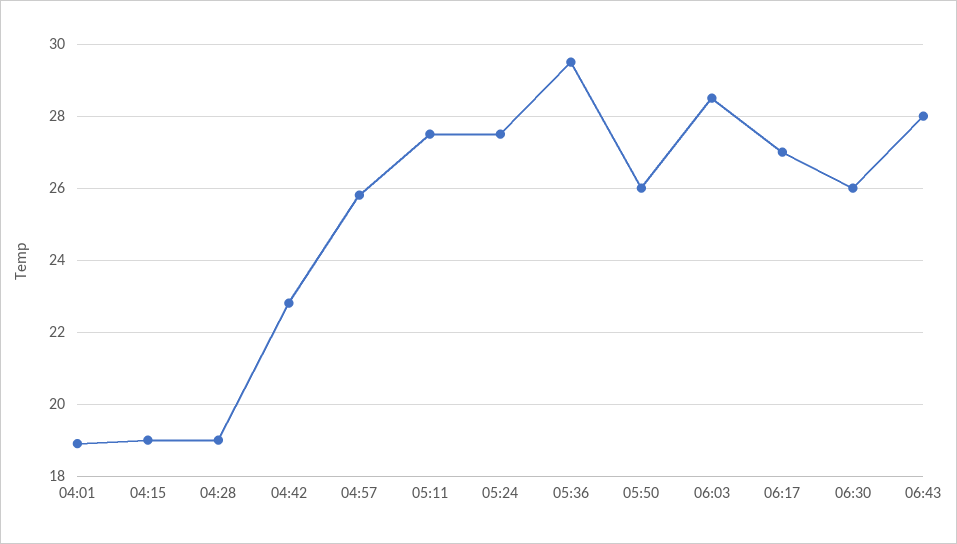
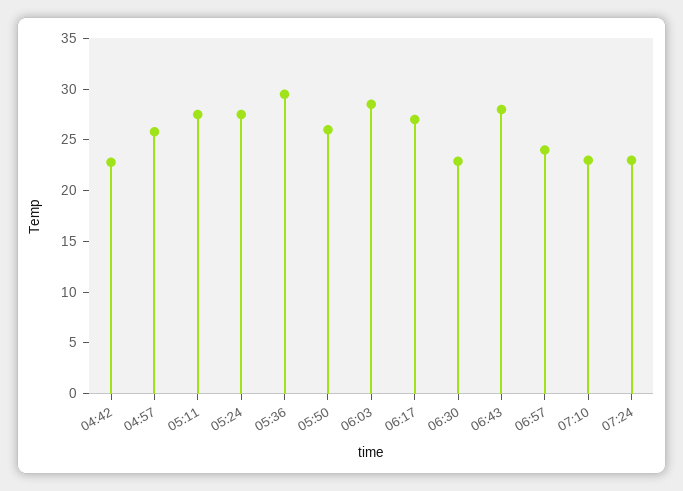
04:01: 19 -> none
04:15: 19 -> none
04:28: 19 -> none
06:30: 26 -> 23
06:57: none -> 24
07:10: none -> 23
07:24: none -> 23

